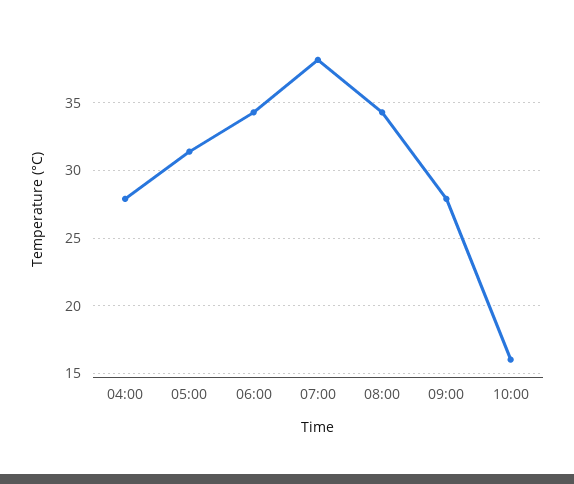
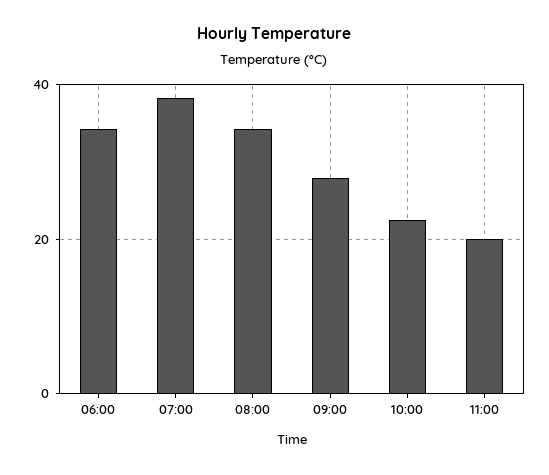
04:00: 28 -> none
05:00: 31.5 -> none
10:00: 16 -> 22
11:00: none -> 20

